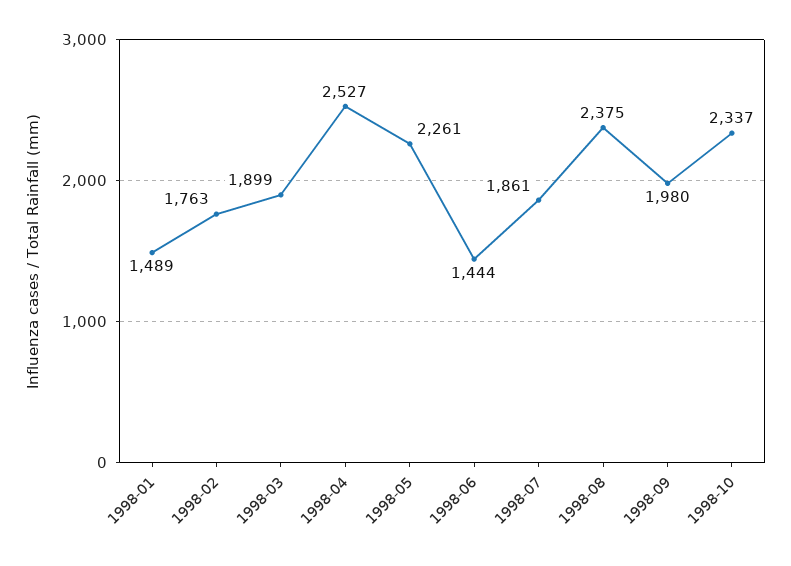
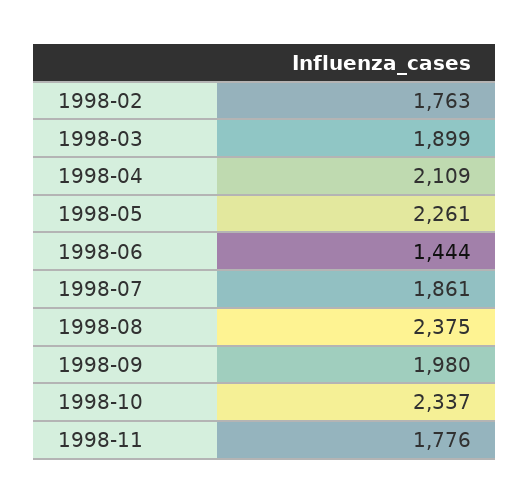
1998-01: 1489 -> none
1998-04: 2527 -> 2109
1998-11: none -> 1776

